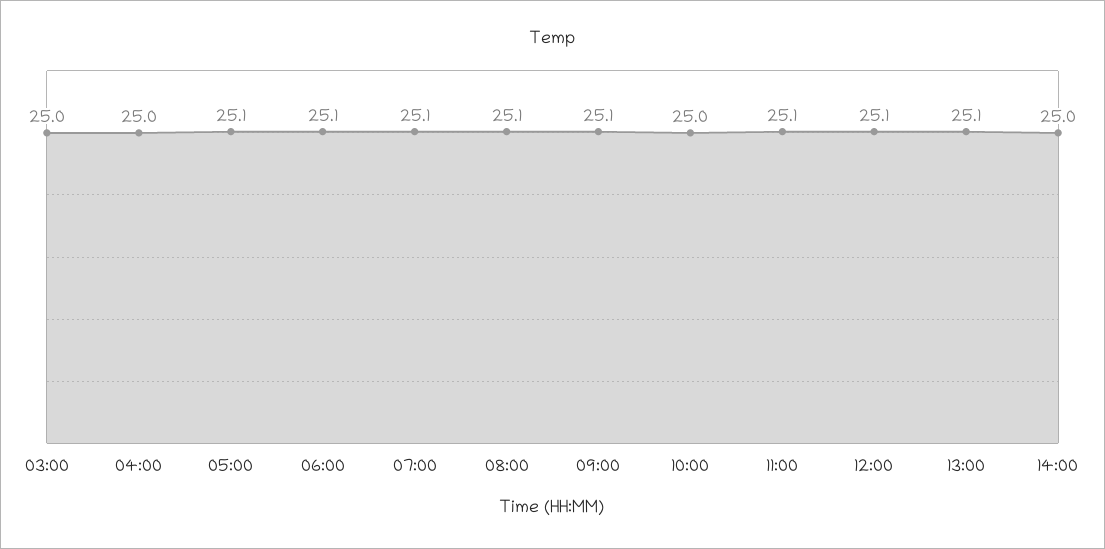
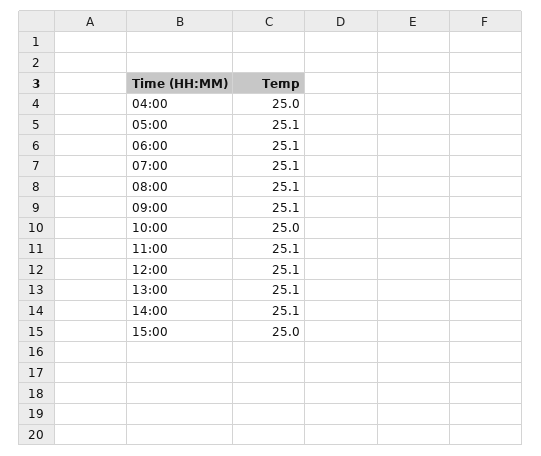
03:00: 25 -> none
14:00: 25 -> 25.1
15:00: none -> 25

